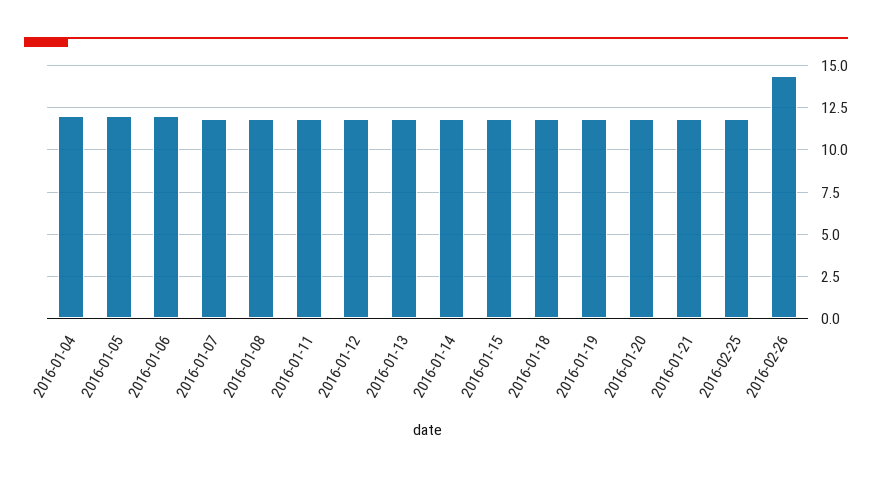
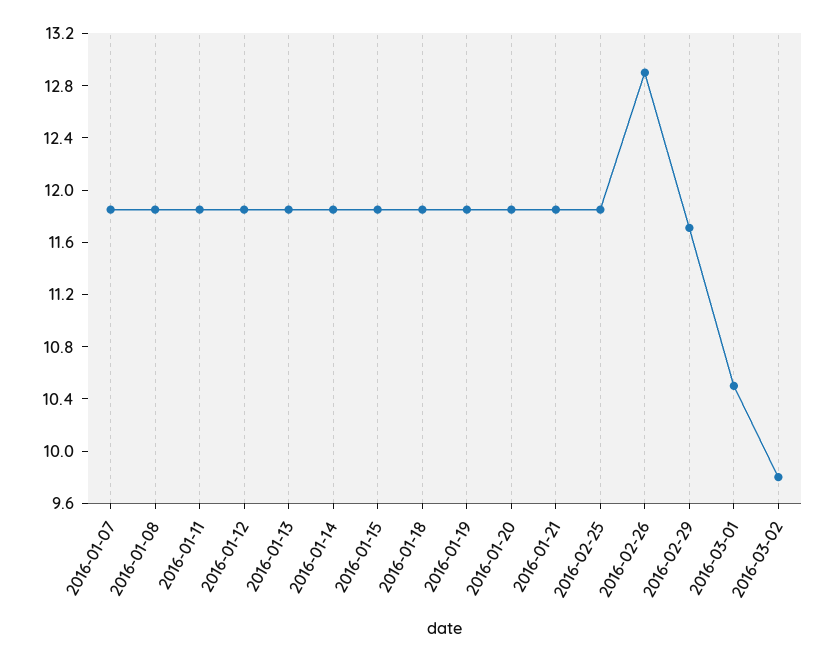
2016-01-04: 12 -> none
2016-01-05: 12 -> none
2016-01-06: 12 -> none
2016-02-26: 14.5 -> 12.9
2016-02-29: none -> 11.7
2016-03-01: none -> 10.5
2016-03-02: none -> 9.8

